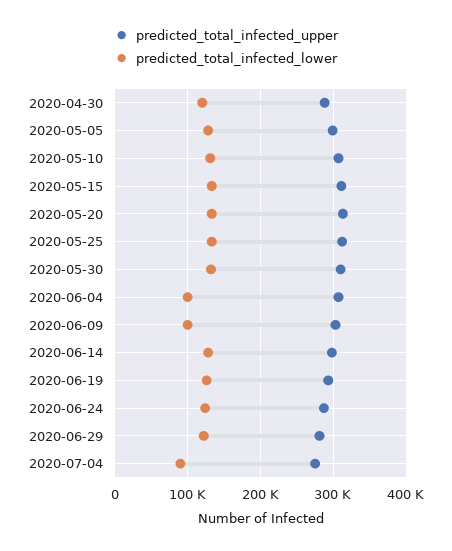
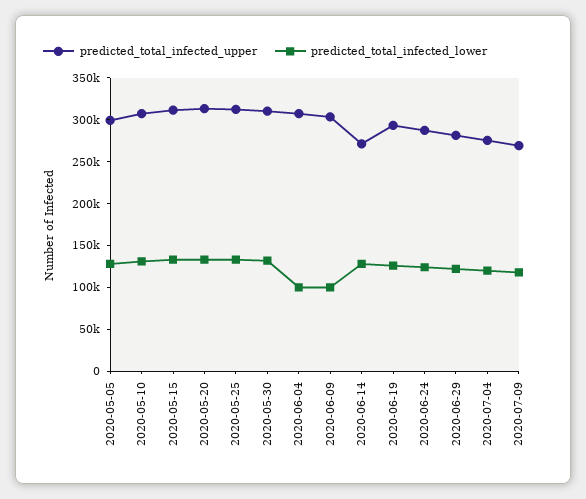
predicted_total_infected_upper, 2020-04-30: 290000 -> none
predicted_total_infected_lower, 2020-04-30: 120000 -> none
predicted_total_infected_upper, 2020-06-14: 300000 -> 270000
predicted_total_infected_lower, 2020-07-04: 90000 -> 120000
predicted_total_infected_upper, 2020-07-09: none -> 270000
predicted_total_infected_lower, 2020-07-09: none -> 120000

